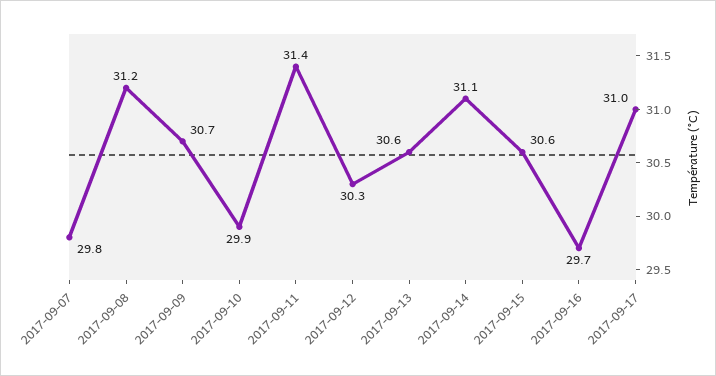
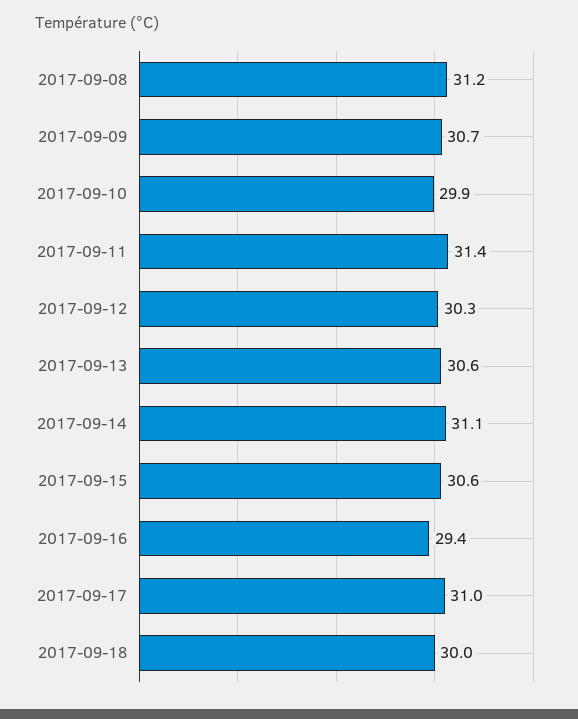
2017-09-07: 29.8 -> none
2017-09-16: 29.7 -> 29.4
2017-09-18: none -> 30

